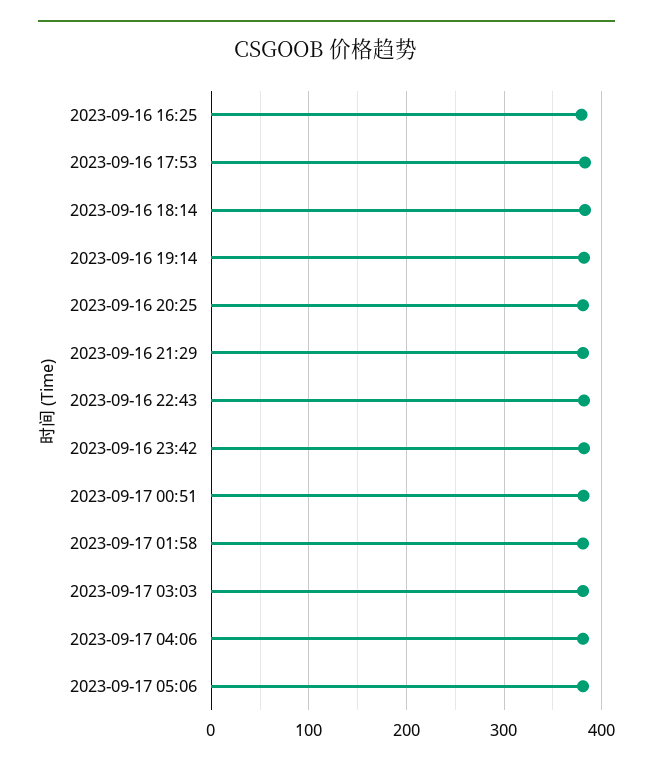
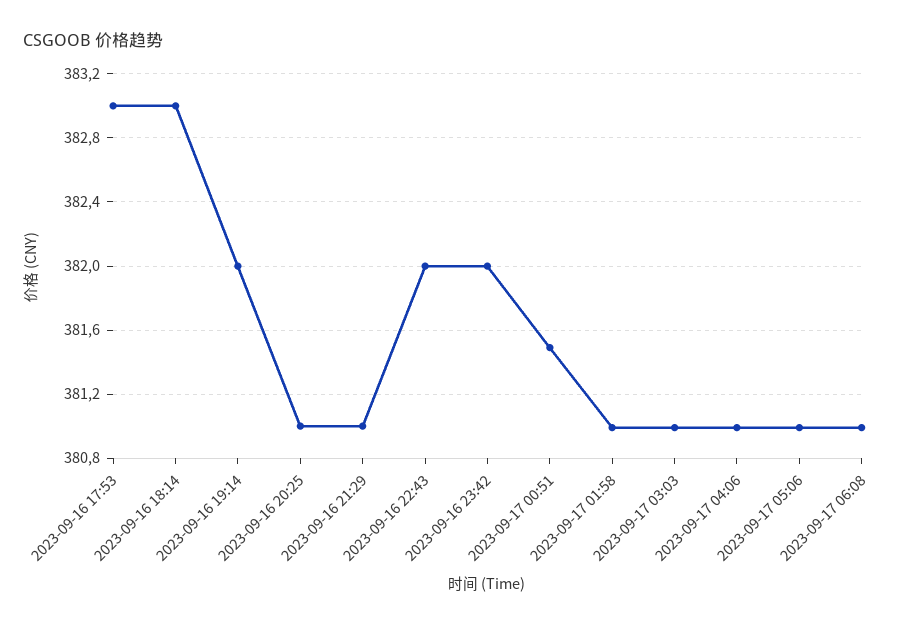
2023-09-16 16:25: 380 -> none
2023-09-17 06:08: none -> 381

